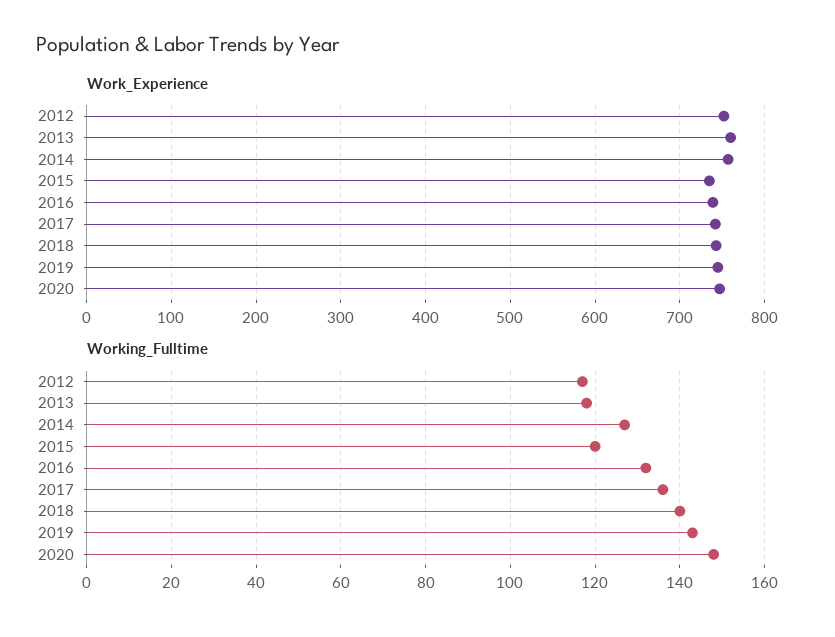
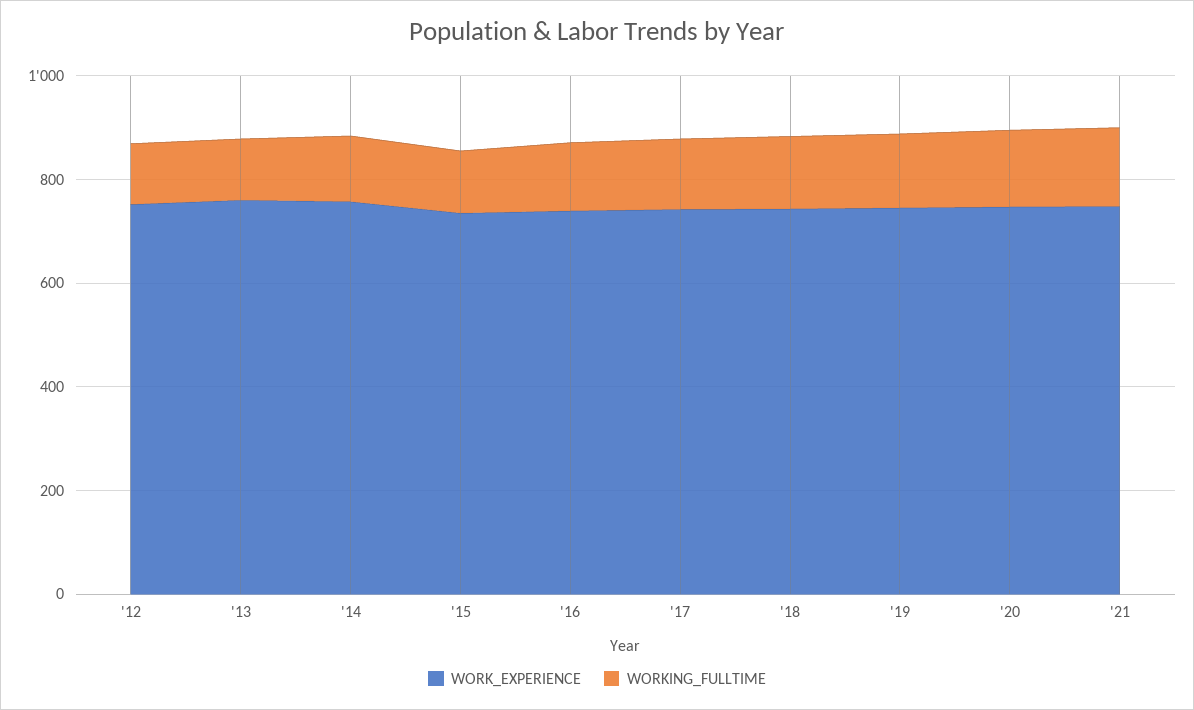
Work_Experience, '21: none -> 750
Working_Fulltime, '21: none -> 150

